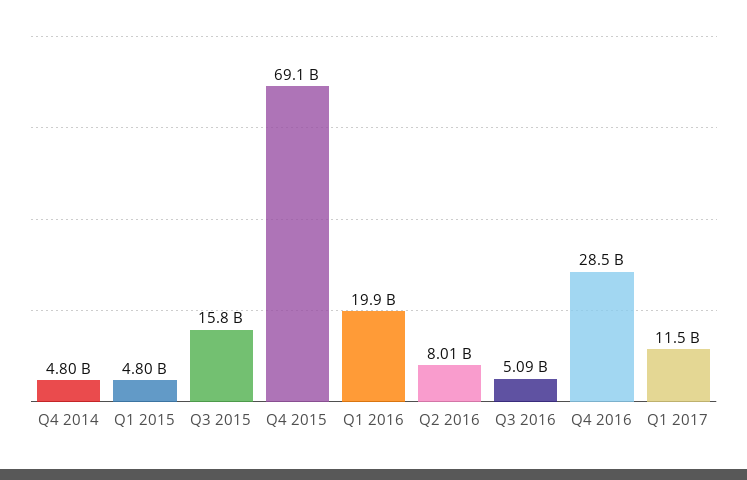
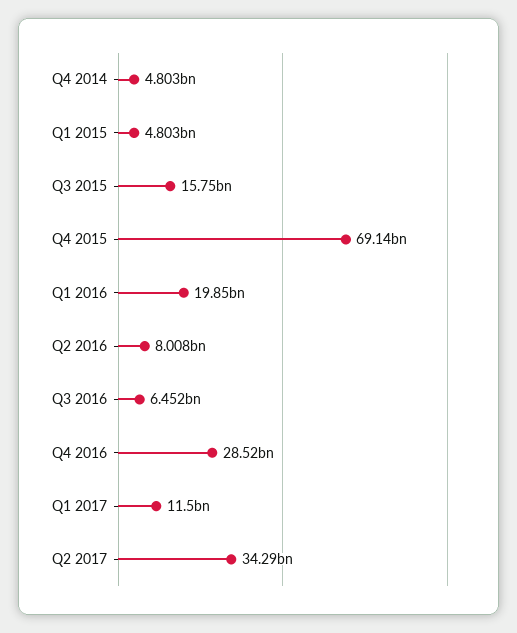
Q3 2016: 5090000000 -> 6452000000
Q2 2017: none -> 34290000000

